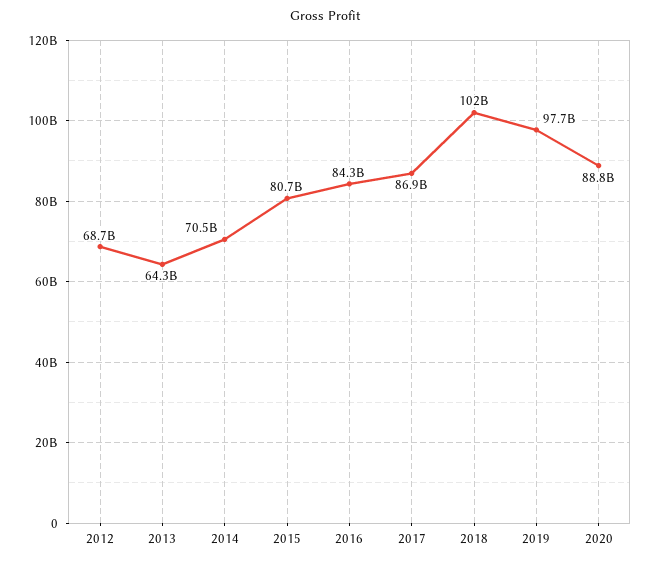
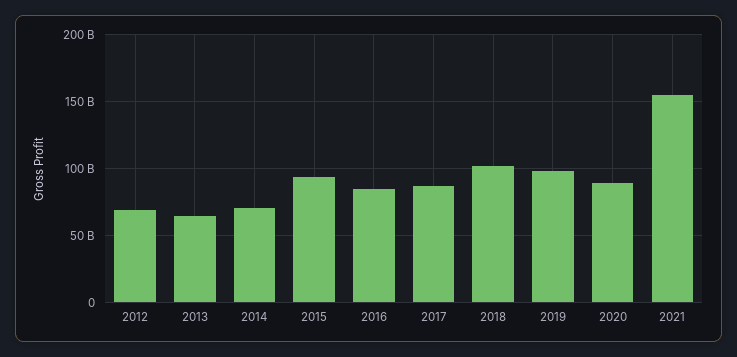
2015: 80700000000 -> 95000000000
2021: none -> 155000000000

